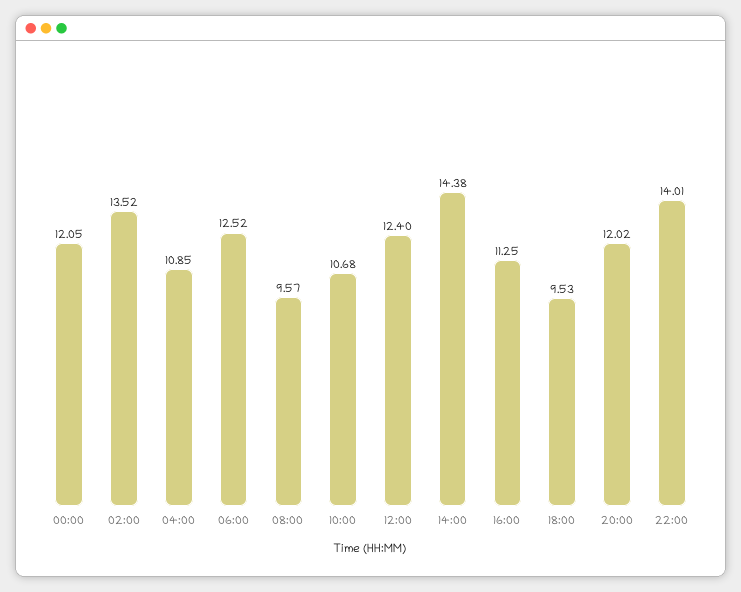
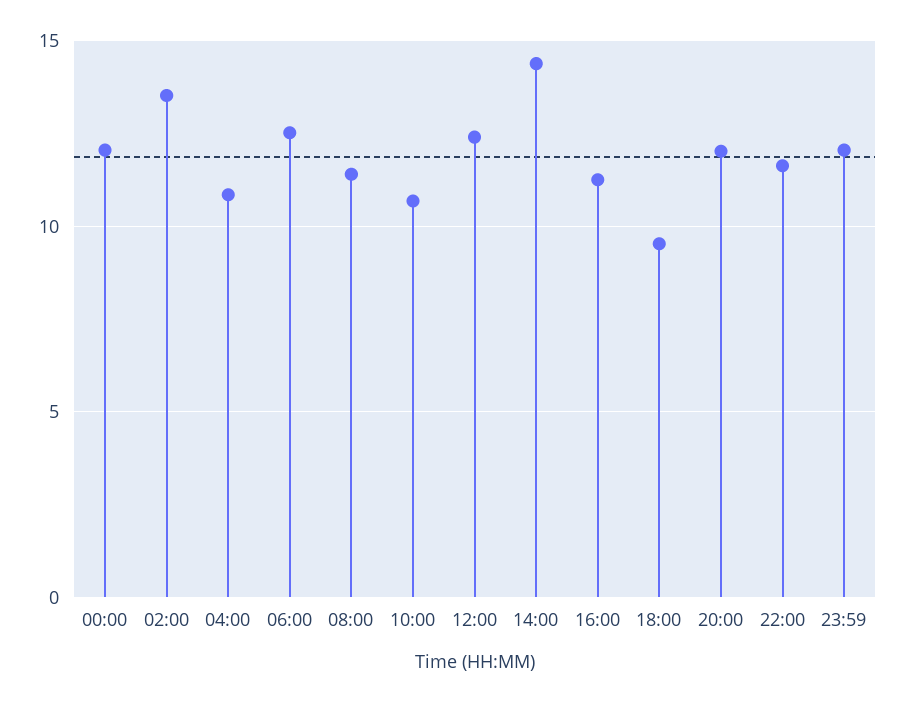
08:00: 9.57 -> 11.5
22:00: 14.01 -> 11.5
23:59: none -> 12

